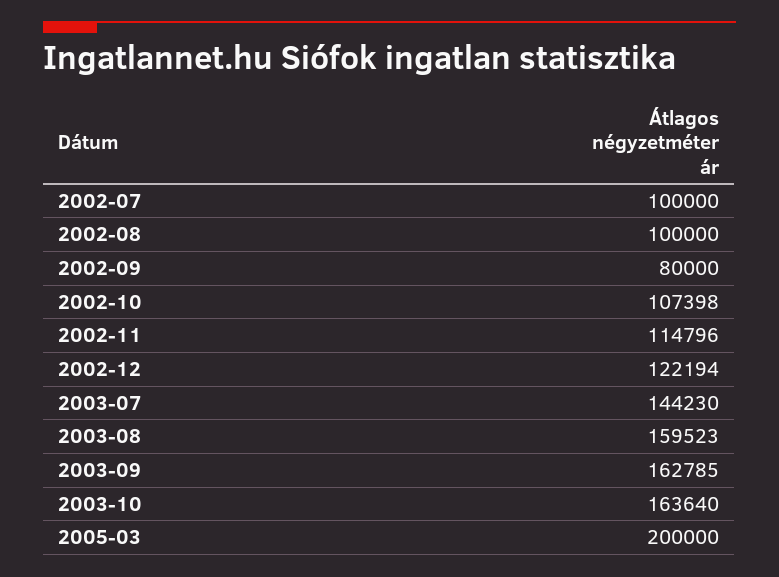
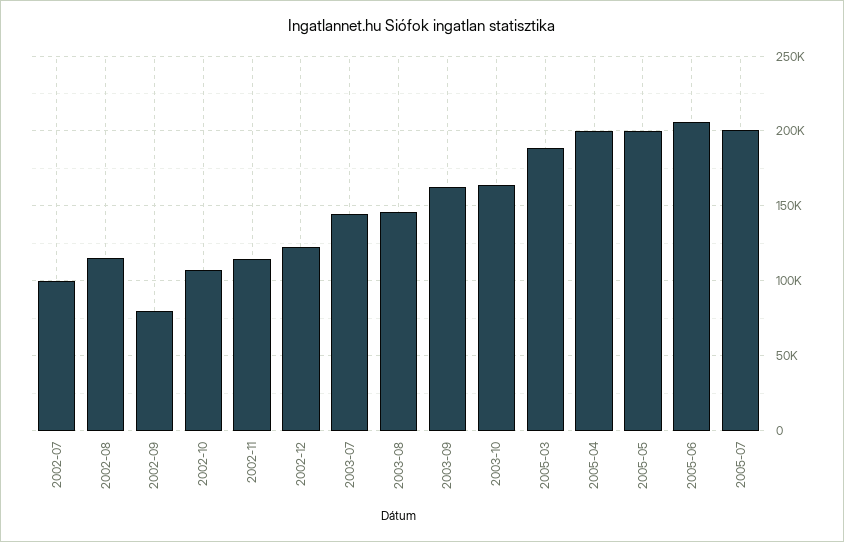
2002-08: 100000 -> 115000
2003-08: 159523 -> 145000
2005-03: 200000 -> 190000
2005-04: none -> 200000
2005-05: none -> 200000
2005-06: none -> 205000
2005-07: none -> 200000

